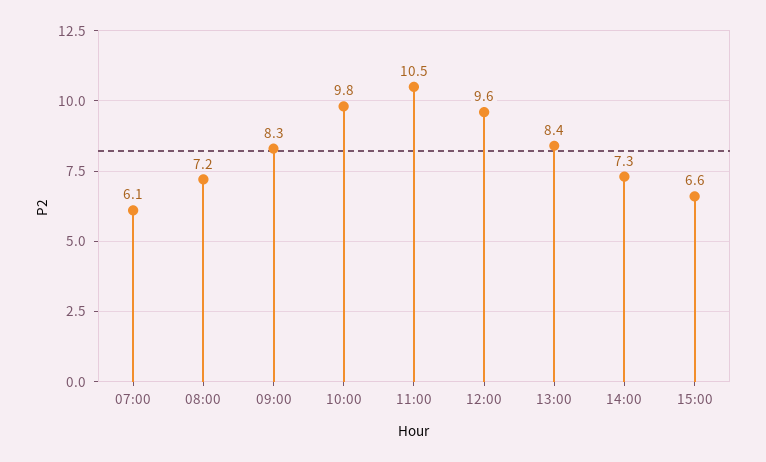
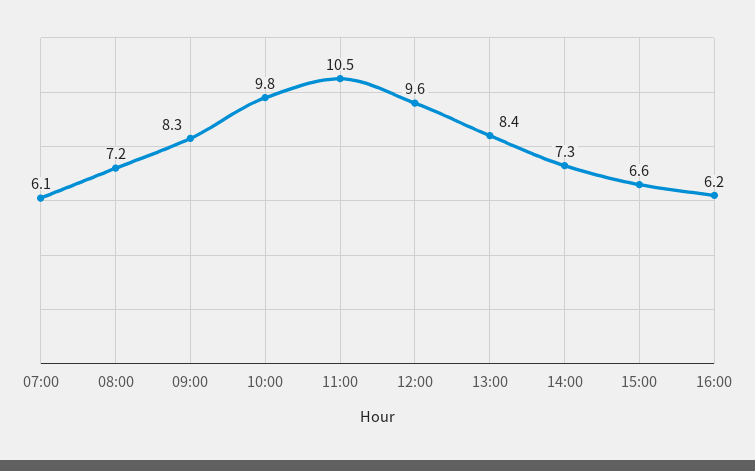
16:00: none -> 6.2

